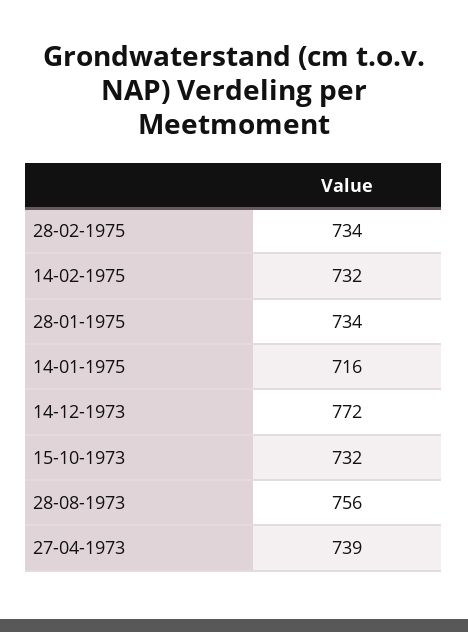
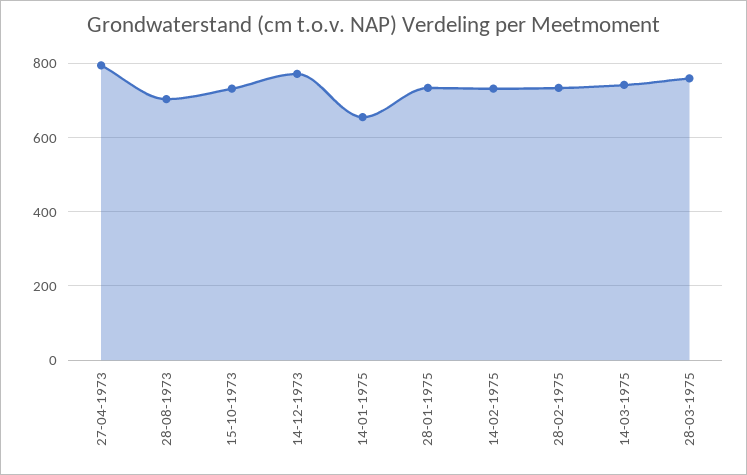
14-01-1975: 716 -> 660
28-08-1973: 756 -> 700
27-04-1973: 739 -> 800
14-03-1975: none -> 740
28-03-1975: none -> 760

